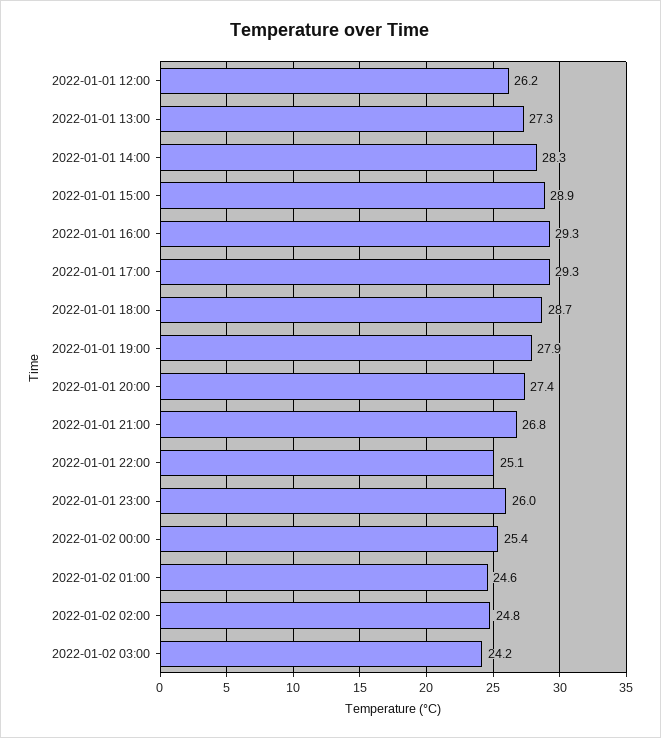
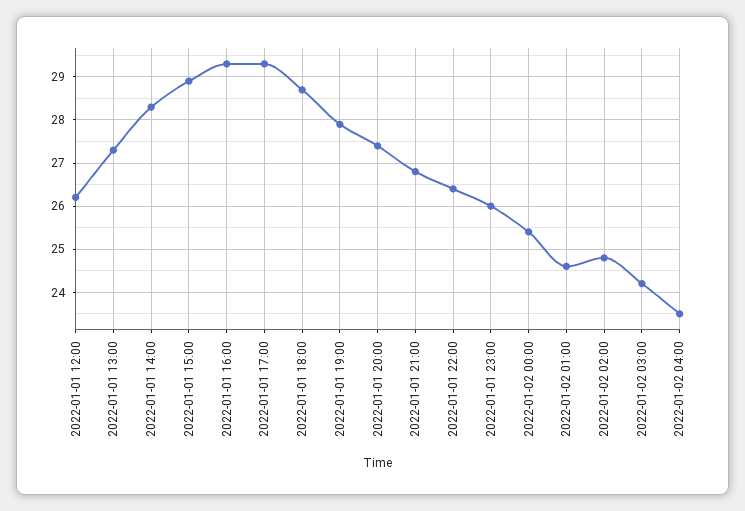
2022-01-01 22:00: 25.1 -> 26.5
2022-01-02 04:00: none -> 23.5

